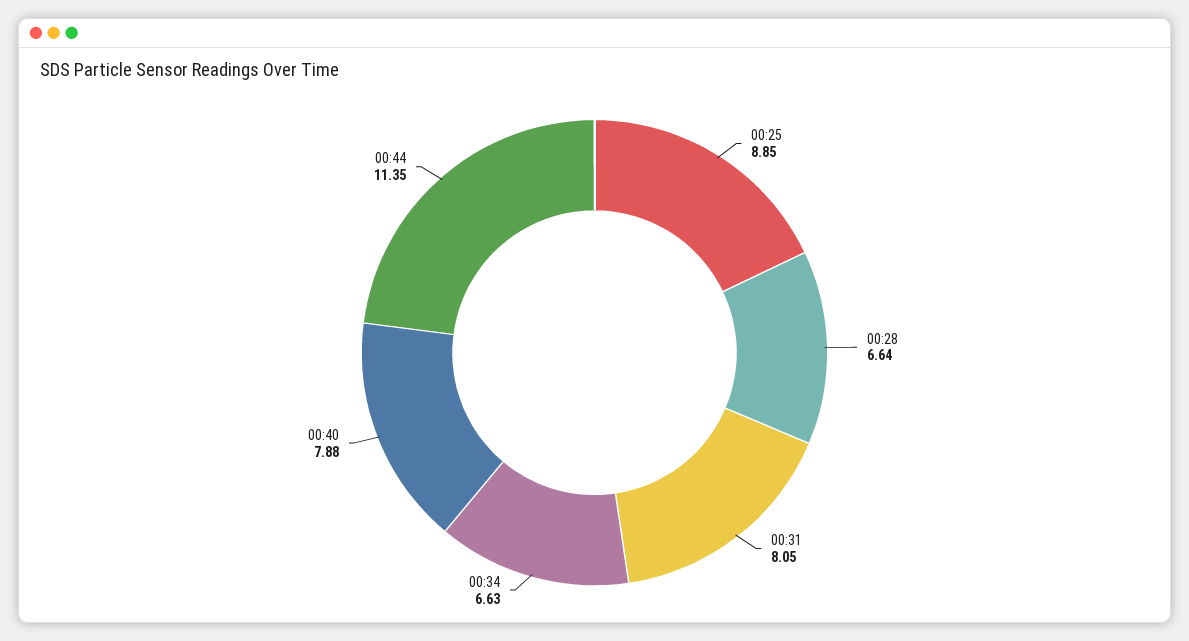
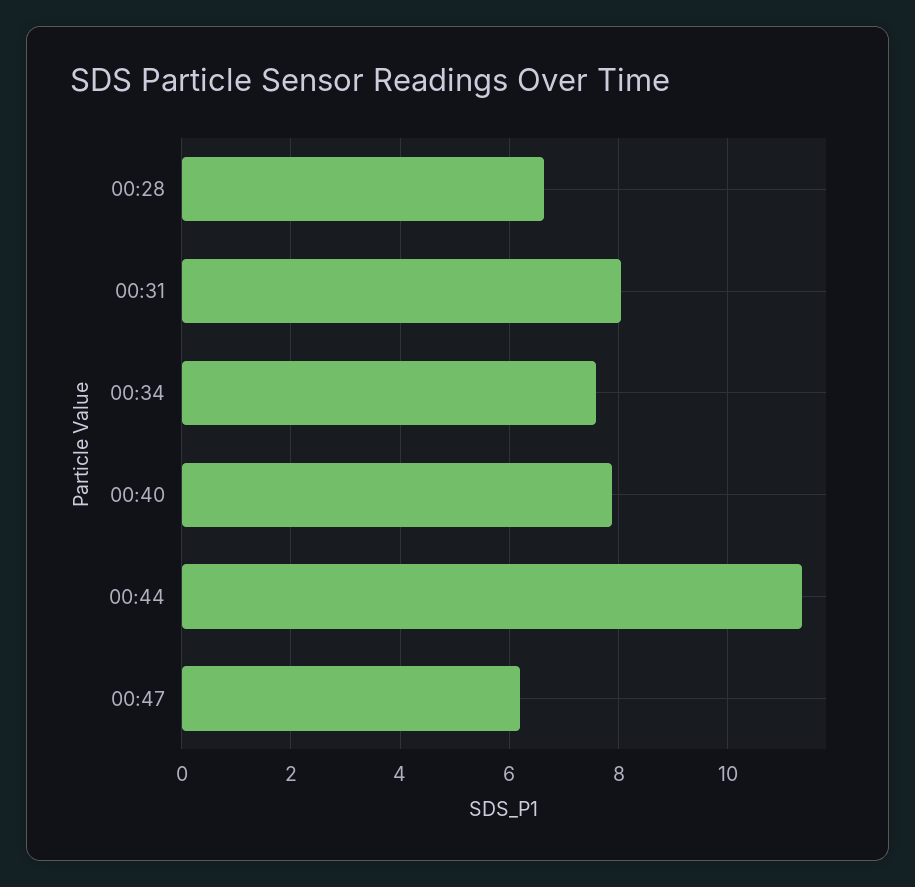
00:25: 8.85 -> none
00:34: 6.63 -> 7.6
00:47: none -> 6.2

